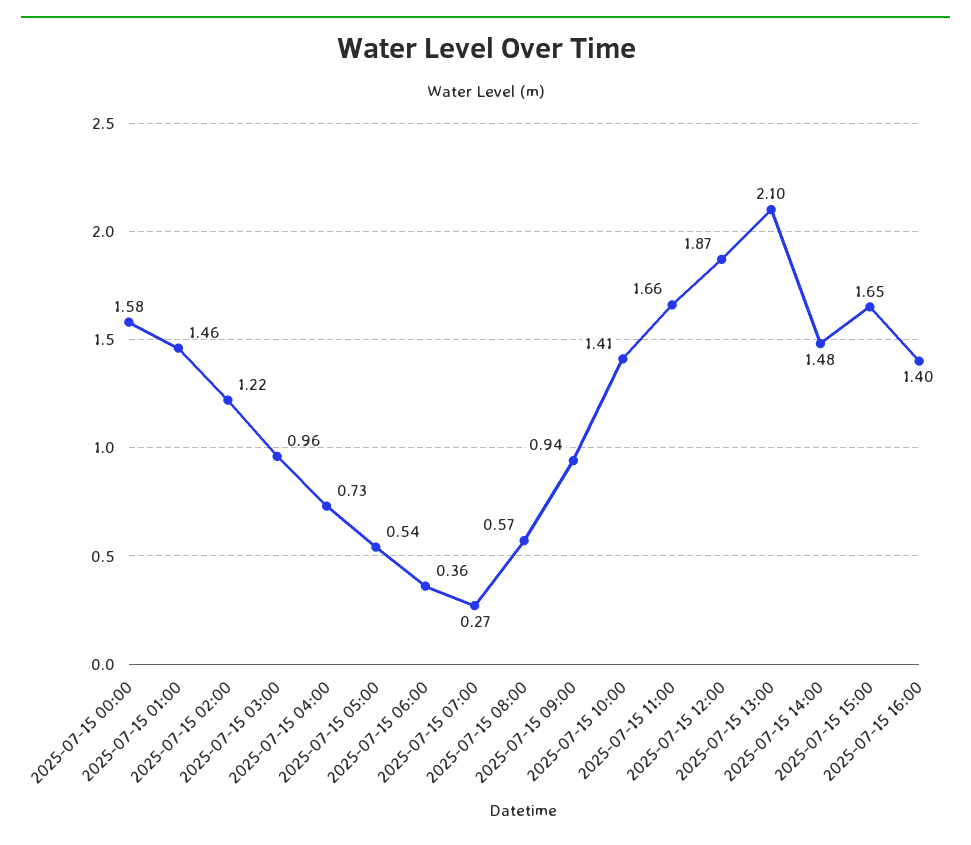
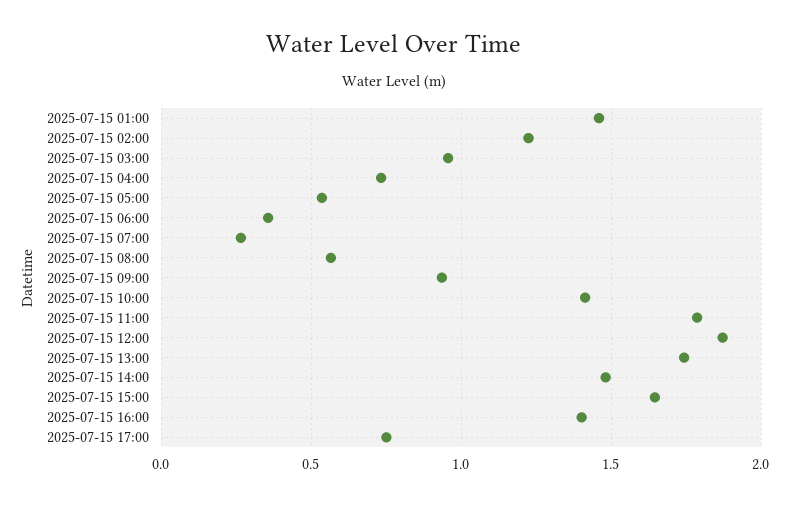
2025-07-15 00:00: 1.58 -> none
2025-07-15 11:00: 1.66 -> 1.8
2025-07-15 13:00: 2.1 -> 1.75
2025-07-15 17:00: none -> 0.75

